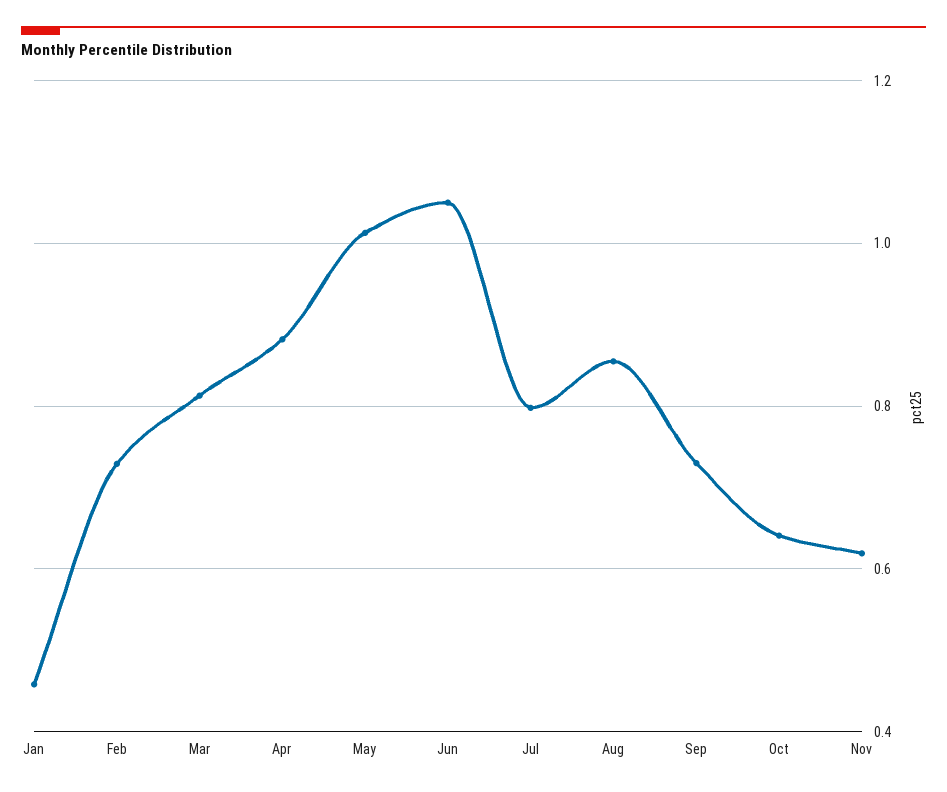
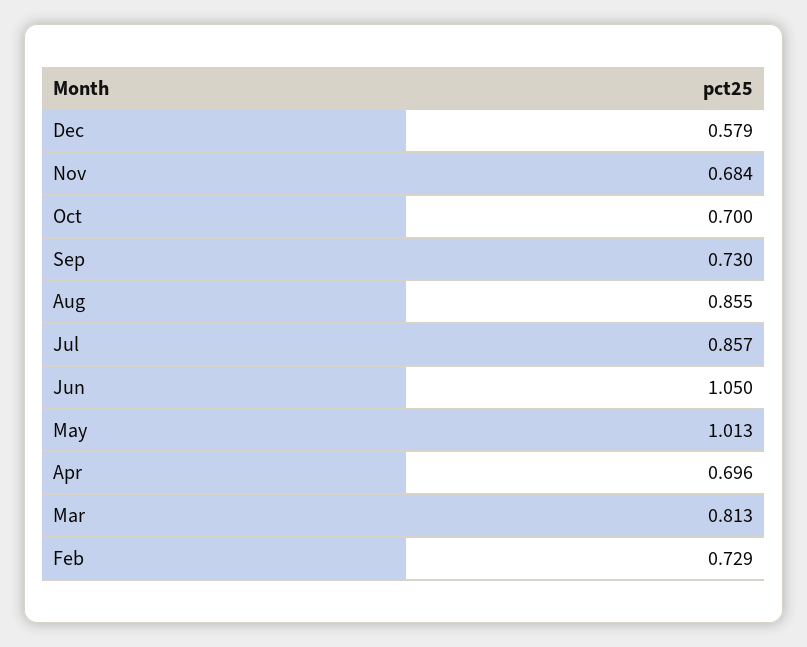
Jan: 0.46 -> none
Apr: 0.88 -> 0.696
Jul: 0.8 -> 0.857
Oct: 0.64 -> 0.7
Nov: 0.62 -> 0.684
Dec: none -> 0.579

